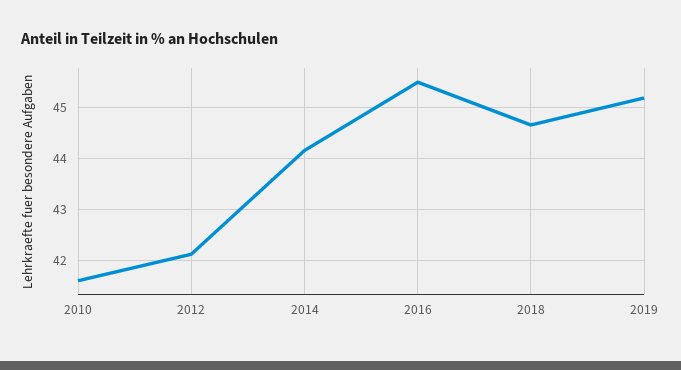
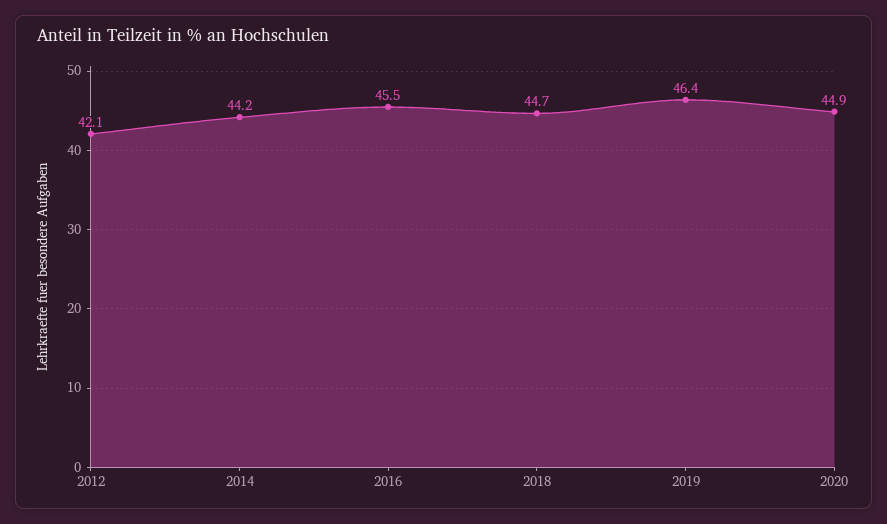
2010: 41.6 -> none
2019: 45.2 -> 46.4
2020: none -> 44.9

